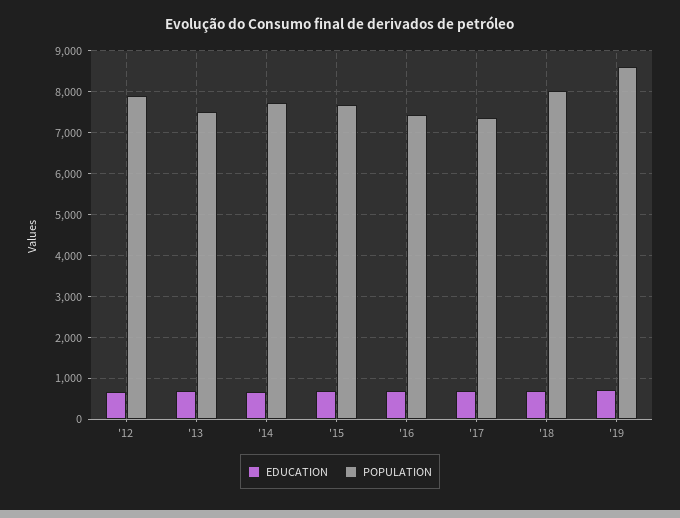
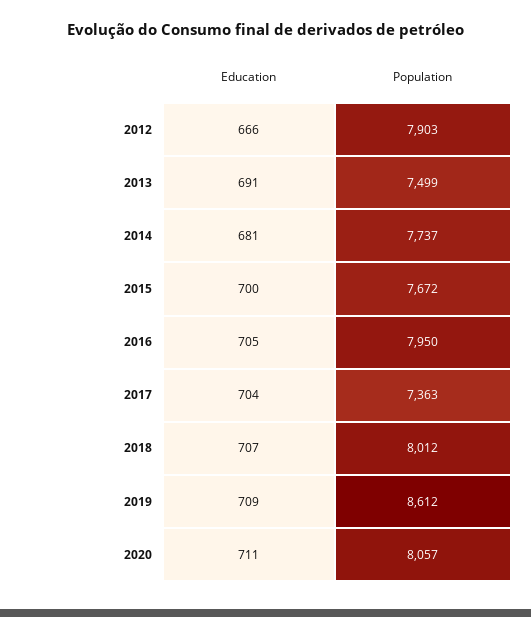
POPULATION, '16: 7400 -> 7950
EDUCATION, 2020: none -> 711
POPULATION, 2020: none -> 8057

